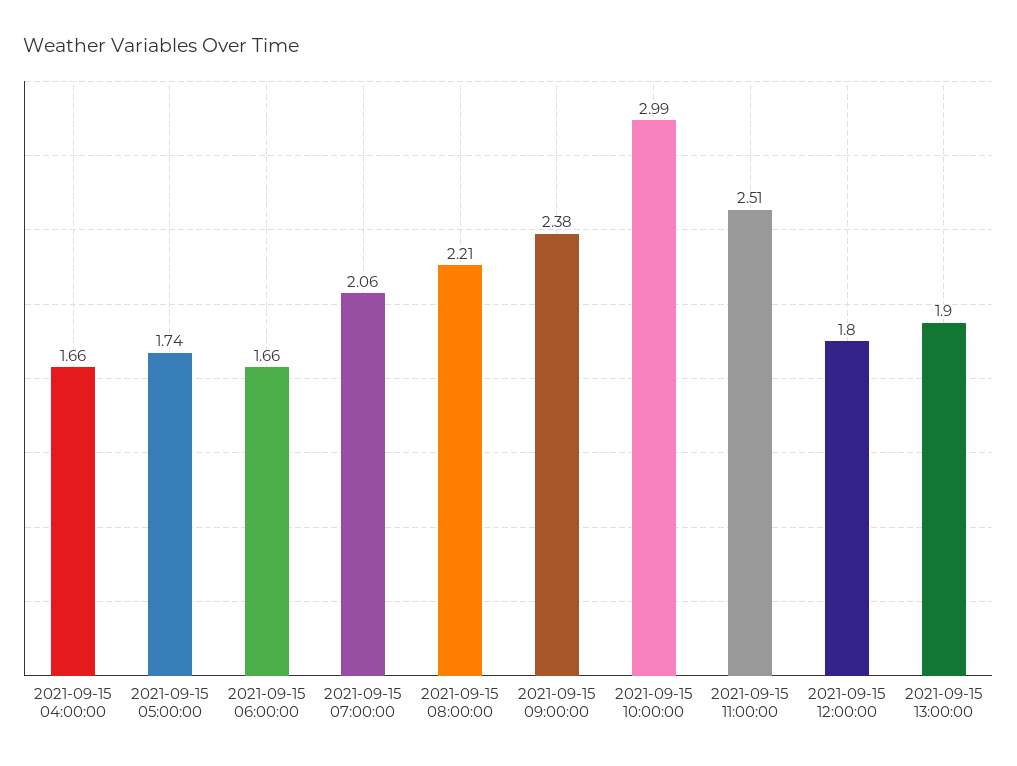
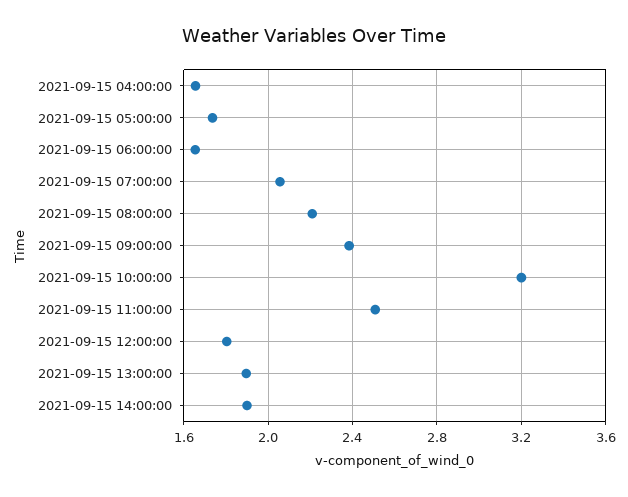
2021-09-15 10:00:00: 2.99 -> 3.2
2021-09-15 14:00:00: none -> 1.9

